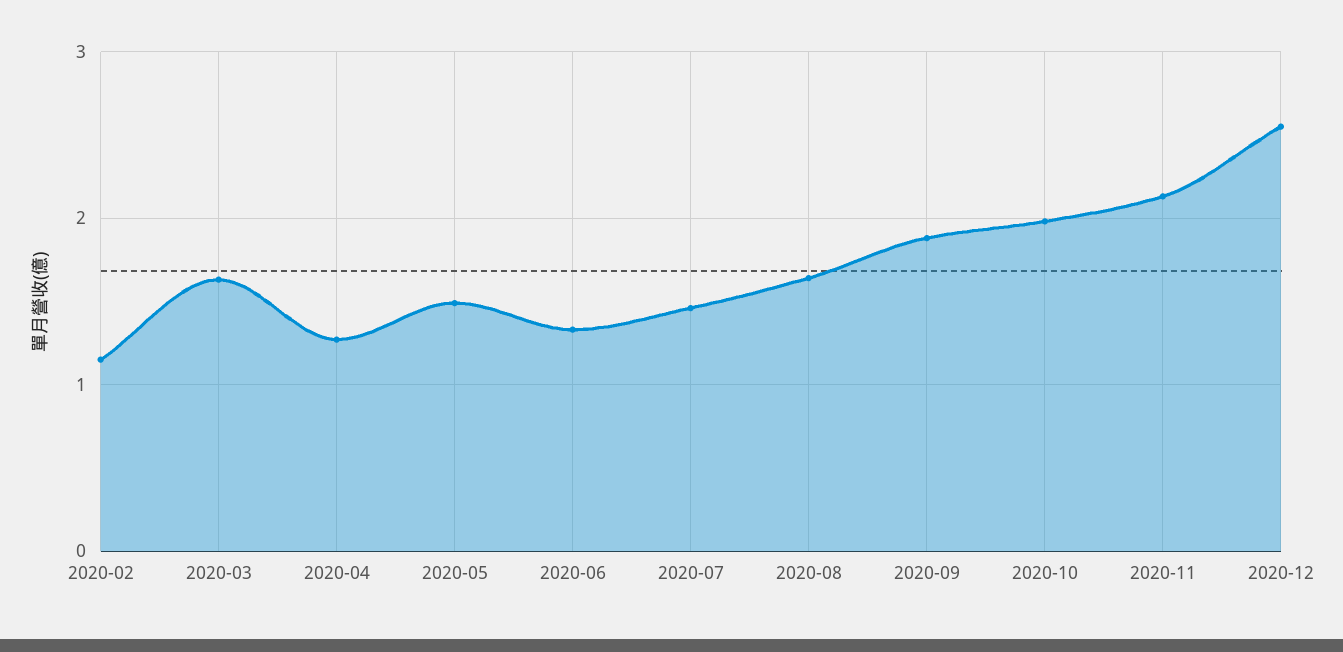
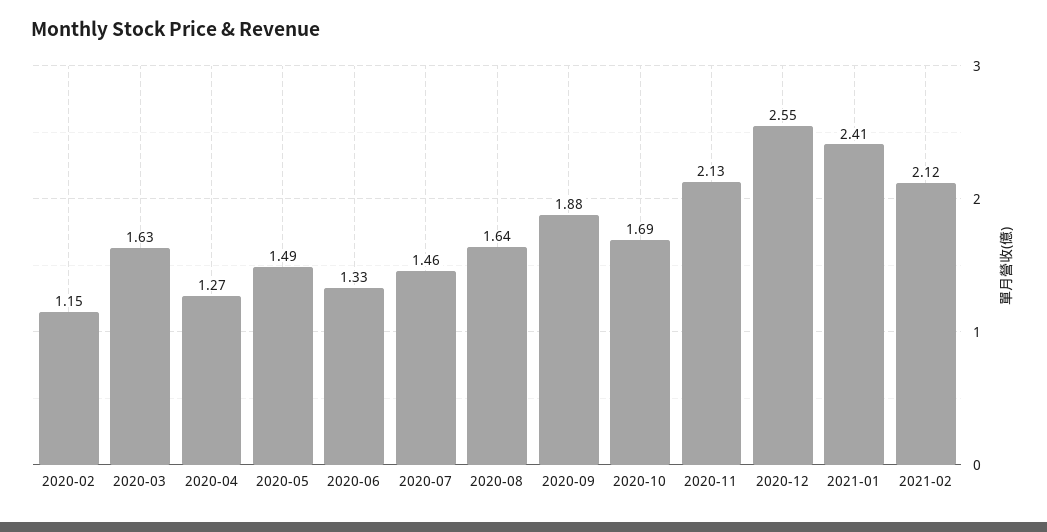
2020-10: 2 -> 1.69
2021-01: none -> 2.41
2021-02: none -> 2.12

